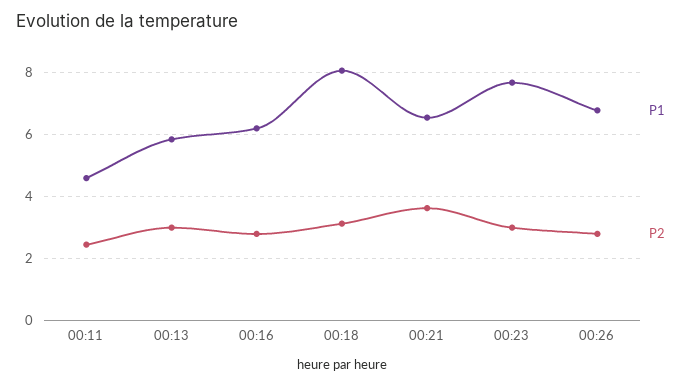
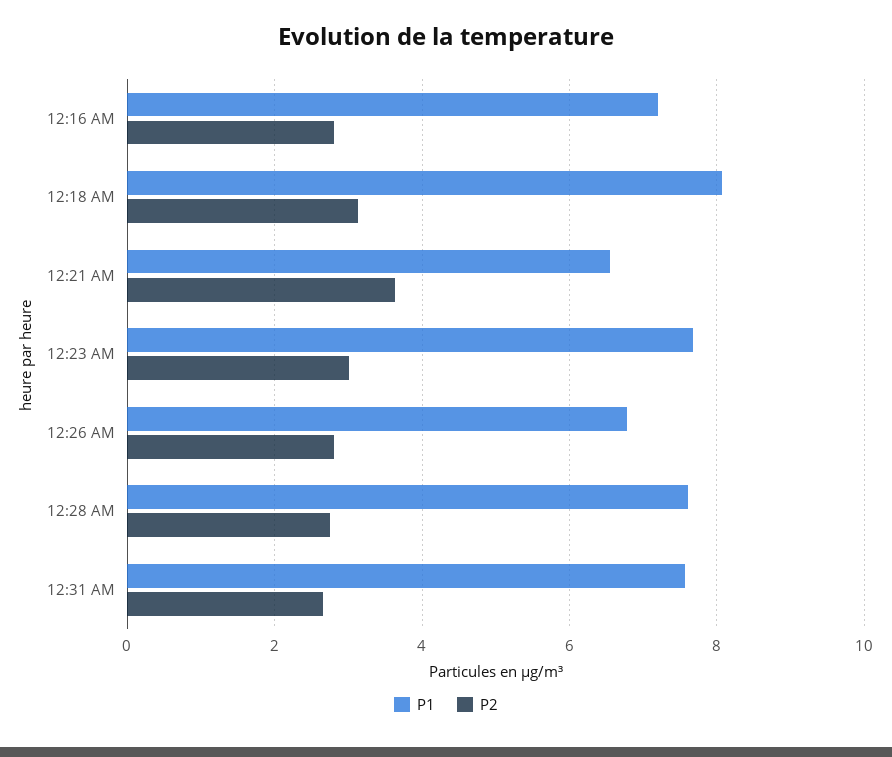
P1, 00:11: 4.6 -> none
P2, 00:11: 2.4 -> none
P1, 00:13: 5.8 -> none
P2, 00:13: 3 -> none
P1, 00:16: 6.2 -> 7.2
P1, 12:28 AM: none -> 7.6
P2, 12:28 AM: none -> 2.8
P1, 12:31 AM: none -> 7.6
P2, 12:31 AM: none -> 2.6

